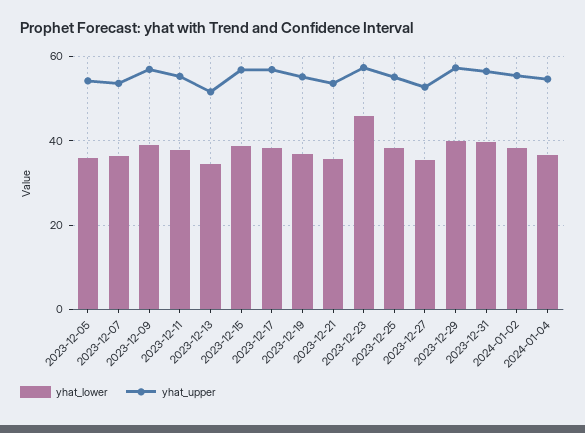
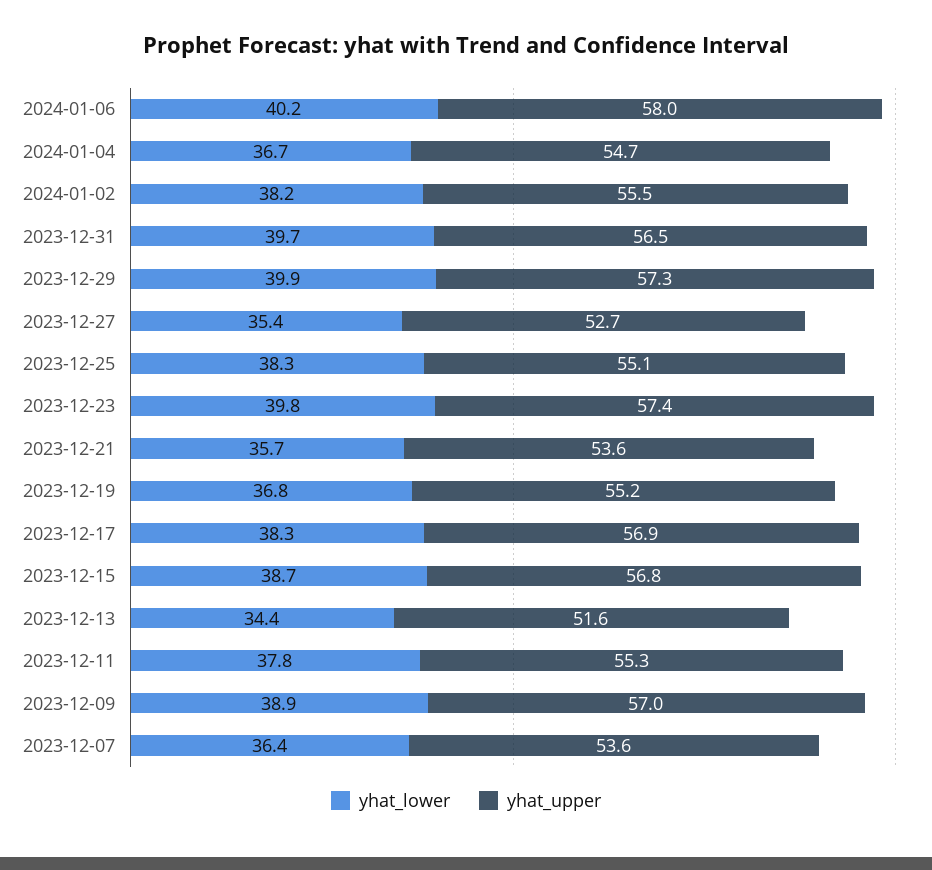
yhat_lower, 2023-12-05: 36 -> none
yhat_upper, 2023-12-05: 54 -> none
yhat_lower, 2023-12-23: 46 -> 39.8
yhat_lower, 2024-01-06: none -> 40.2
yhat_upper, 2024-01-06: none -> 58

